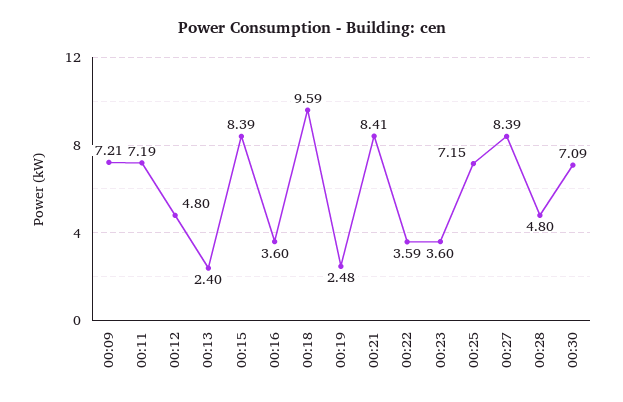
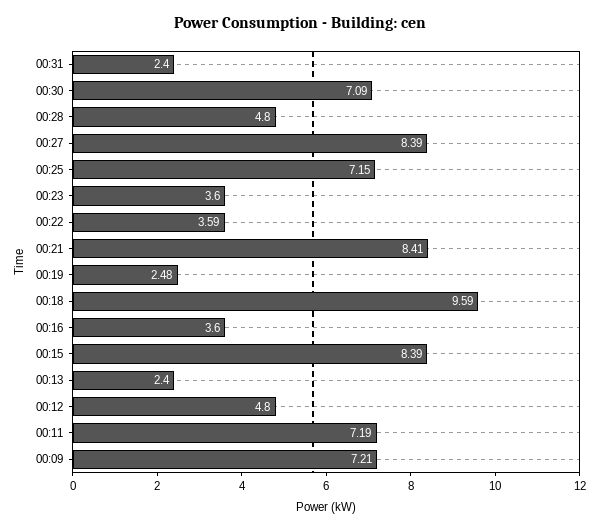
00:31: none -> 2.4

